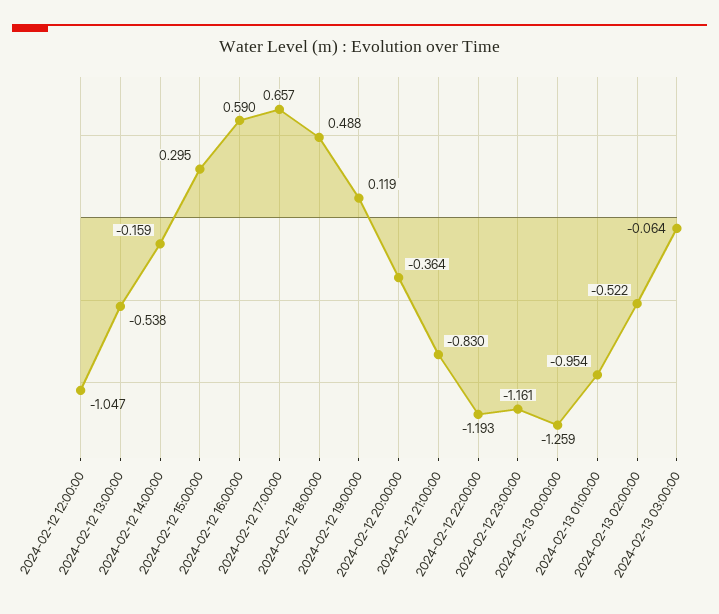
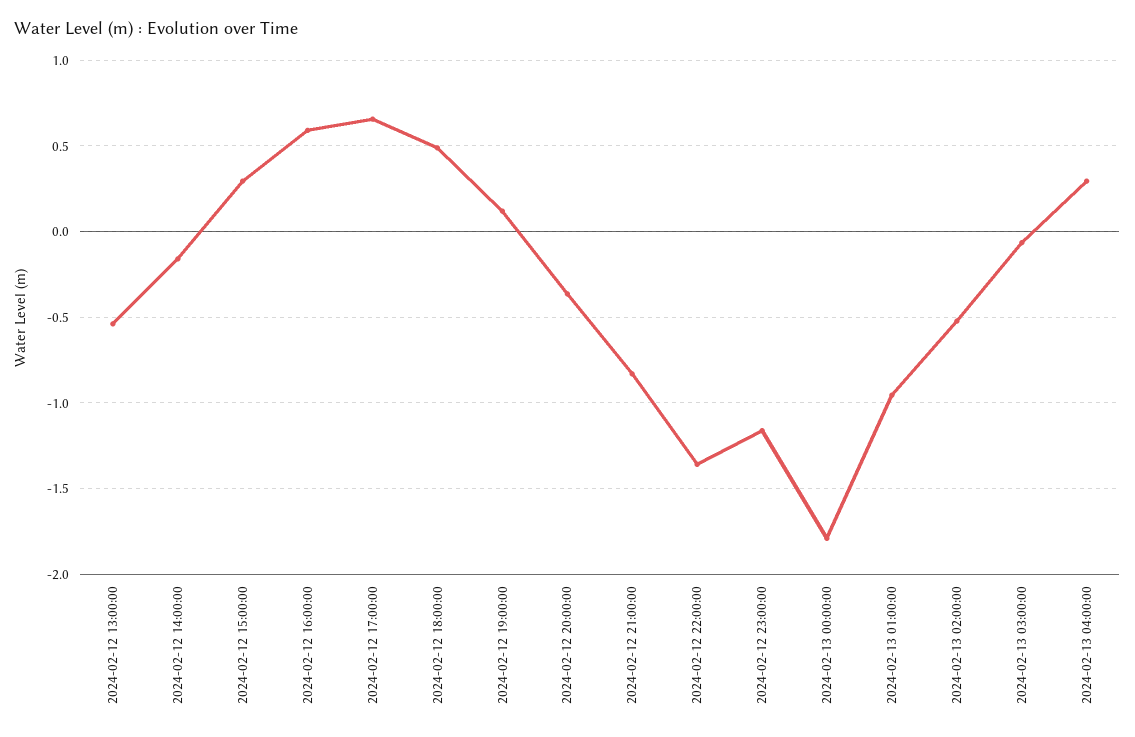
2024-02-12 12:00:00: -1.047 -> none
2024-02-12 22:00:00: -1.193 -> -1.35
2024-02-13 00:00:00: -1.259 -> -1.8
2024-02-13 04:00:00: none -> 0.3

